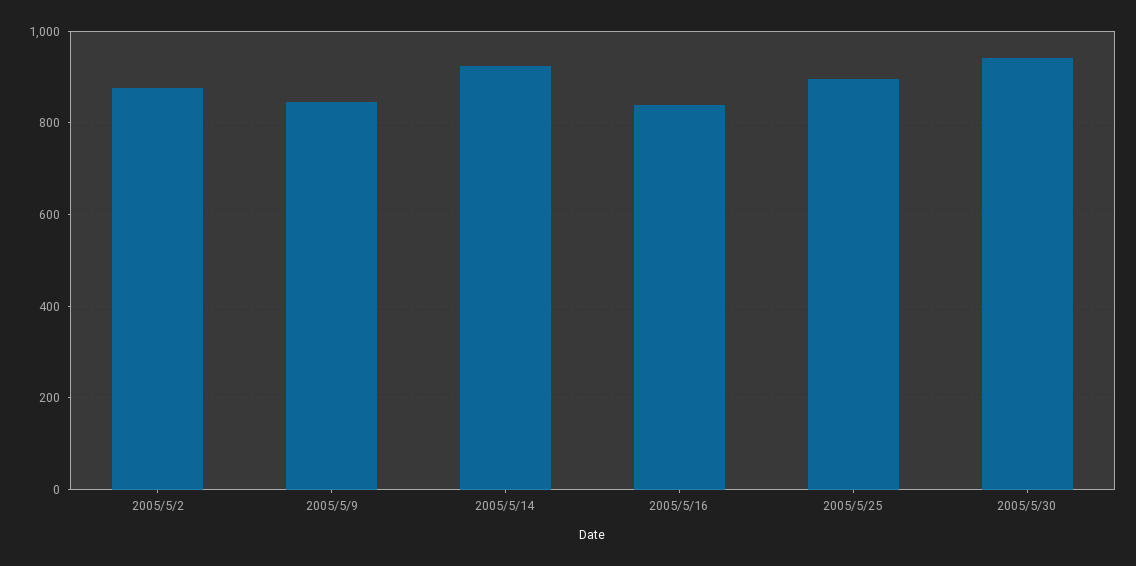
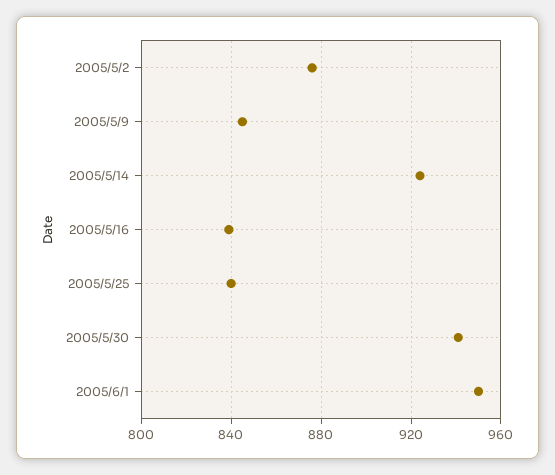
2005/5/25: 900 -> 840
2005/6/1: none -> 950

